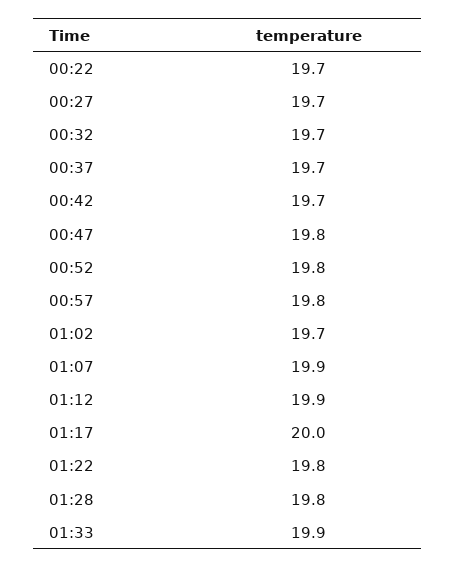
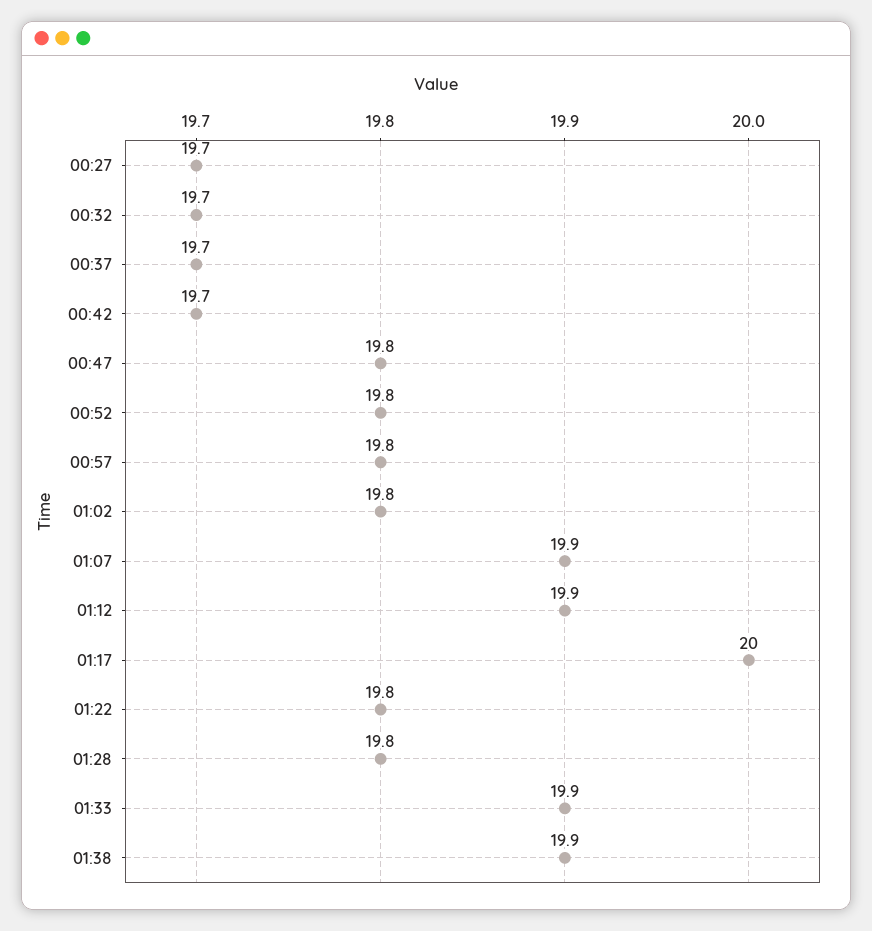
00:22: 19.7 -> none
01:02: 19.7 -> 19.8
01:38: none -> 19.9

